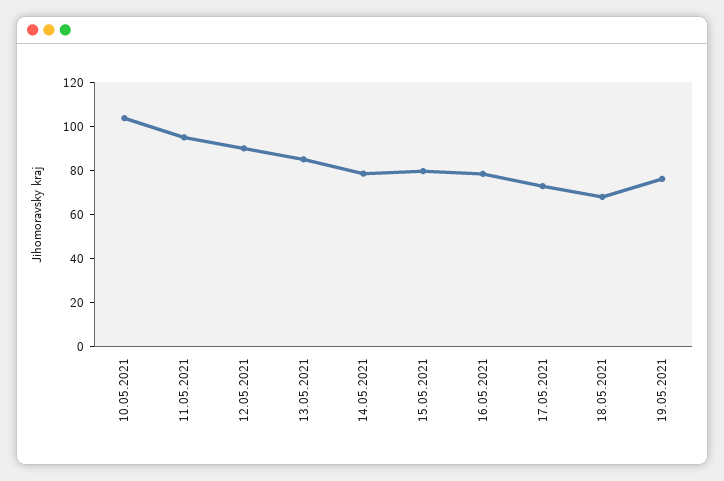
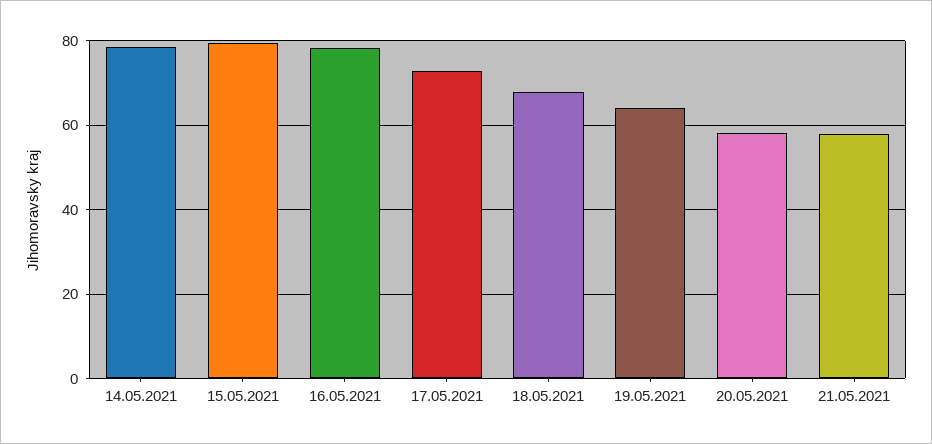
10.05.2021: 105 -> none
11.05.2021: 95 -> none
12.05.2021: 90 -> none
13.05.2021: 85 -> none
19.05.2021: 75 -> 64
20.05.2021: none -> 58
21.05.2021: none -> 58

